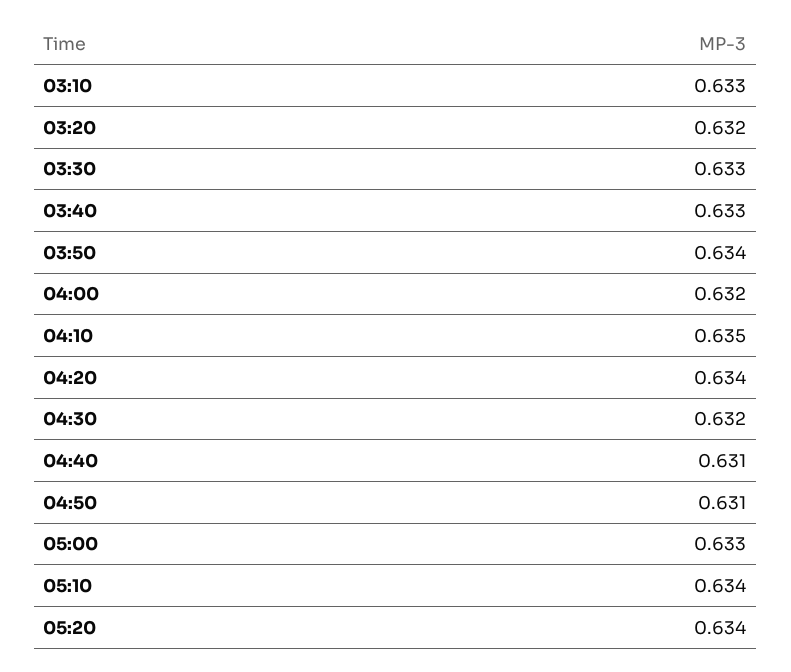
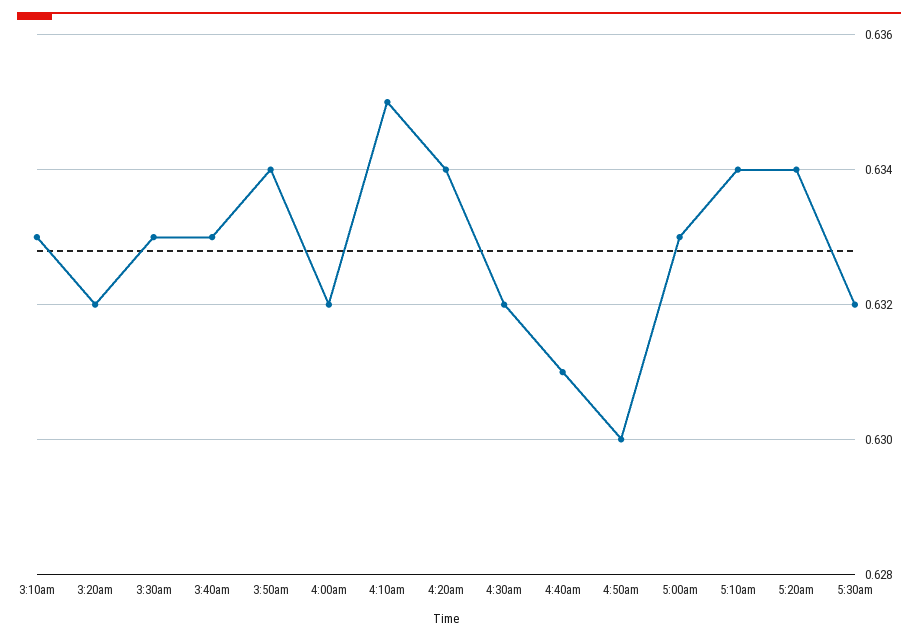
04:50: 0.631 -> 0.63
5:30am: none -> 0.632

